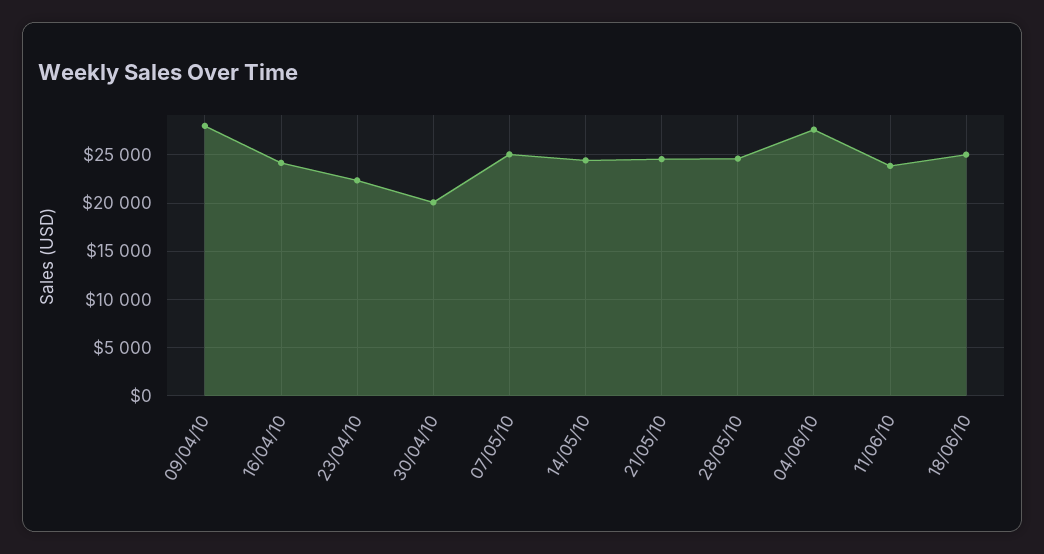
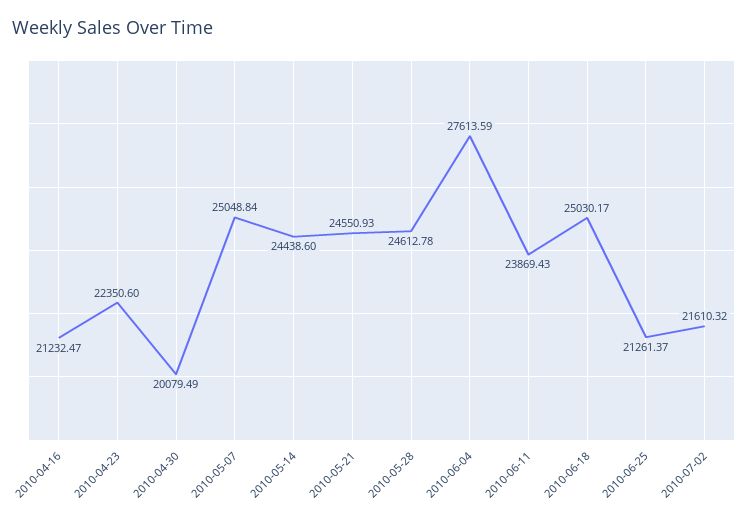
09/04/10: 28000 -> none
16/04/10: 24000 -> 21232.47
2010-06-25: none -> 21261.37
2010-07-02: none -> 21610.32

